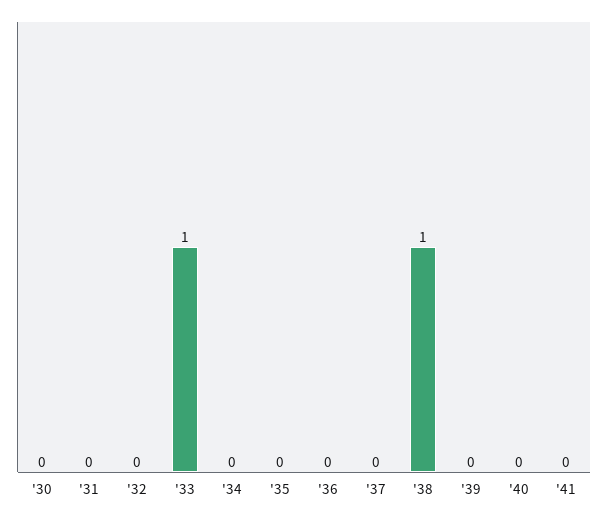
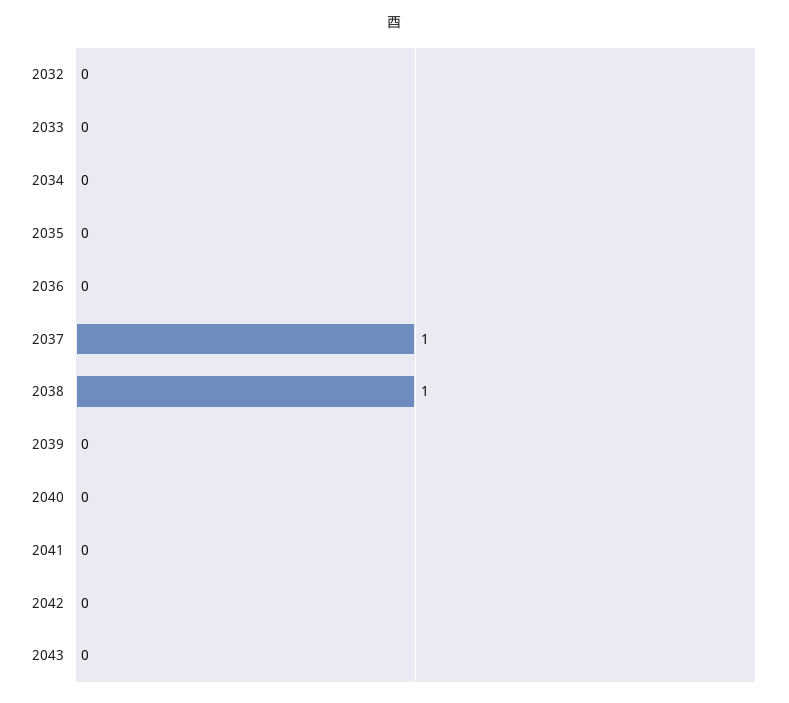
'30: 0 -> none
'31: 0 -> none
'33: 1 -> 0
'37: 0 -> 1
2042: none -> 0
2043: none -> 0

